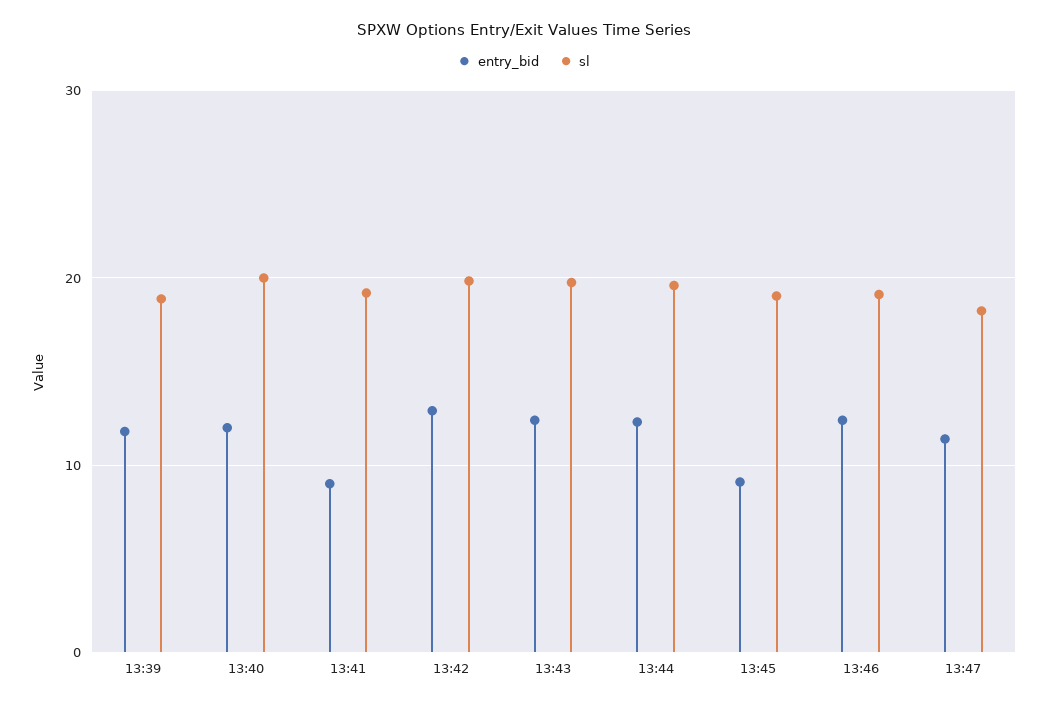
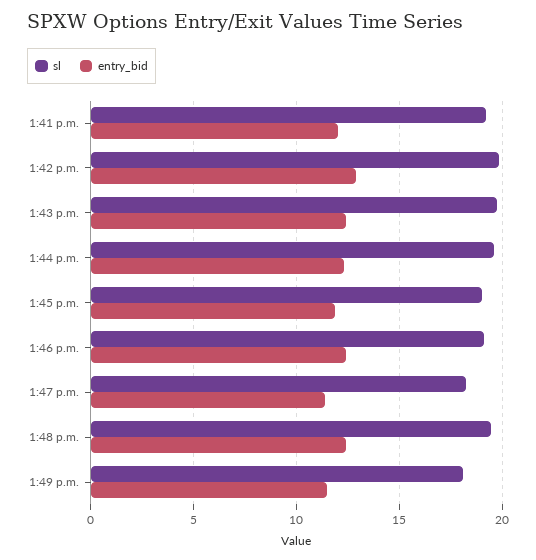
entry_bid, 13:39: 12 -> none
sl, 13:39: 19 -> none
entry_bid, 13:40: 12 -> none
sl, 13:40: 20 -> none
entry_bid, 13:41: 9 -> 12
entry_bid, 13:45: 9 -> 12
sl, 1:48 p.m.: none -> 19.5
entry_bid, 1:48 p.m.: none -> 12.5
sl, 1:49 p.m.: none -> 18
entry_bid, 1:49 p.m.: none -> 11.5

